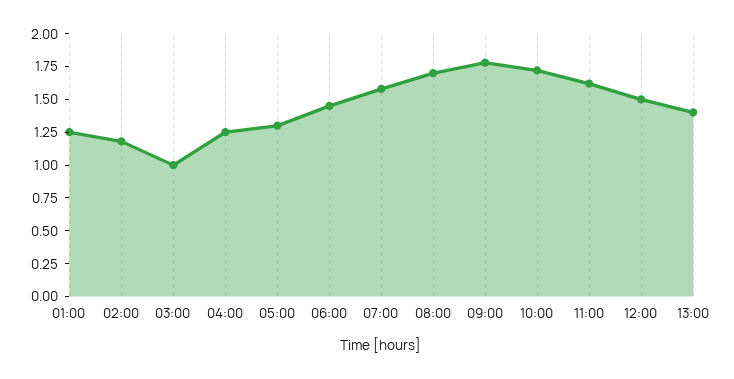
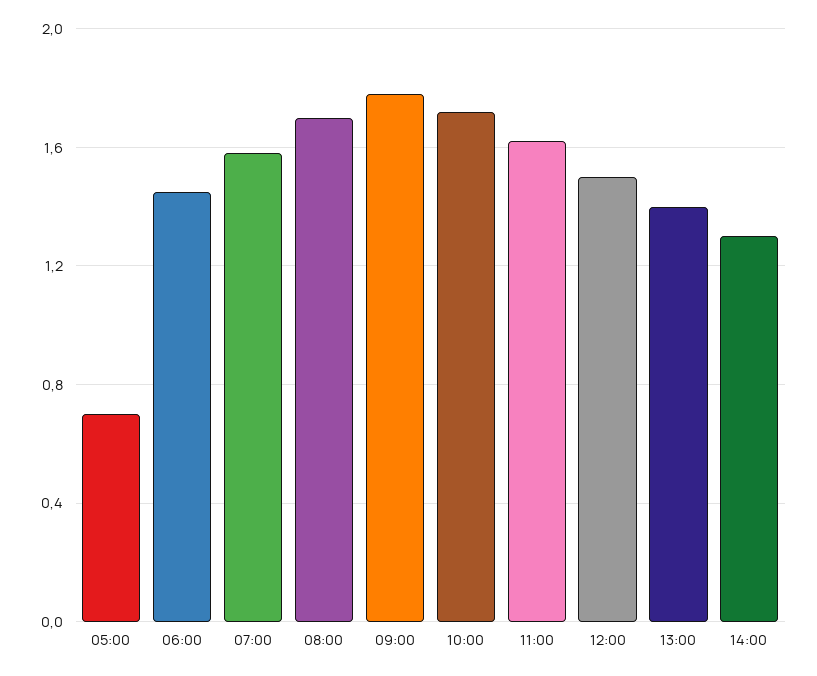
01:00: 1.25 -> none
02:00: 1.25 -> none
03:00: 1 -> none
04:00: 1.25 -> none
05:00: 1.25 -> 0.7
14:00: none -> 1.3

